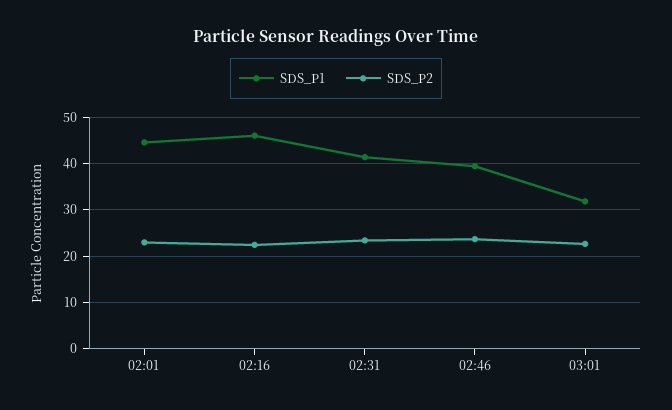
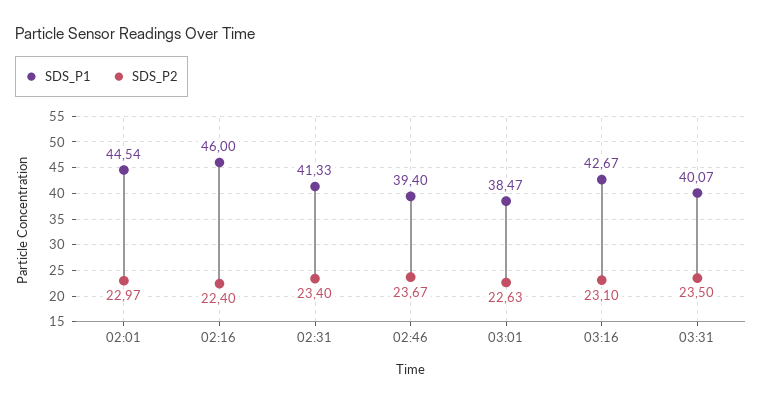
SDS_P1, 03:01: 32 -> 38.47
SDS_P1, 03:16: none -> 42.67
SDS_P2, 03:16: none -> 23.1
SDS_P1, 03:31: none -> 40.07
SDS_P2, 03:31: none -> 23.5

